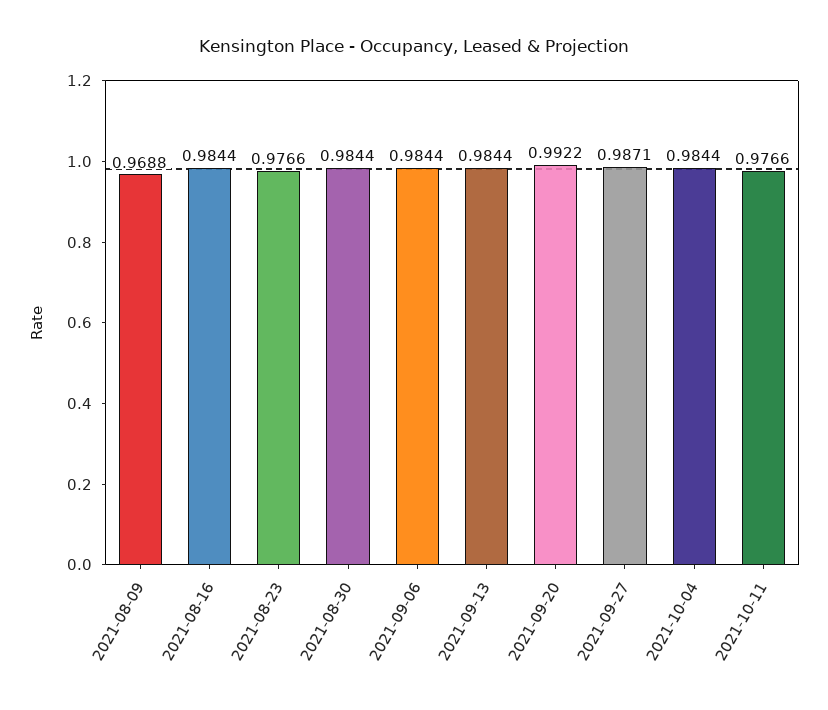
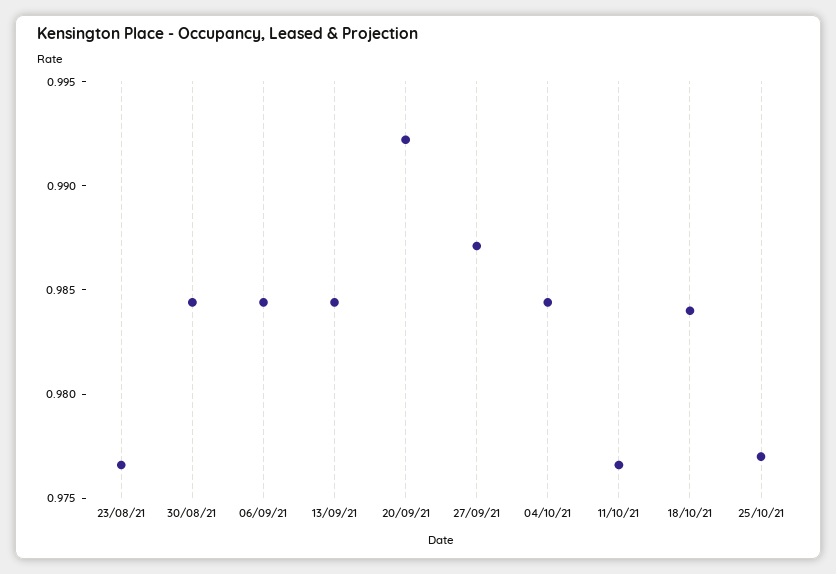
2021-08-09: 0.9688 -> none
2021-08-16: 0.9844 -> none
18/10/21: none -> 0.984
25/10/21: none -> 0.977

